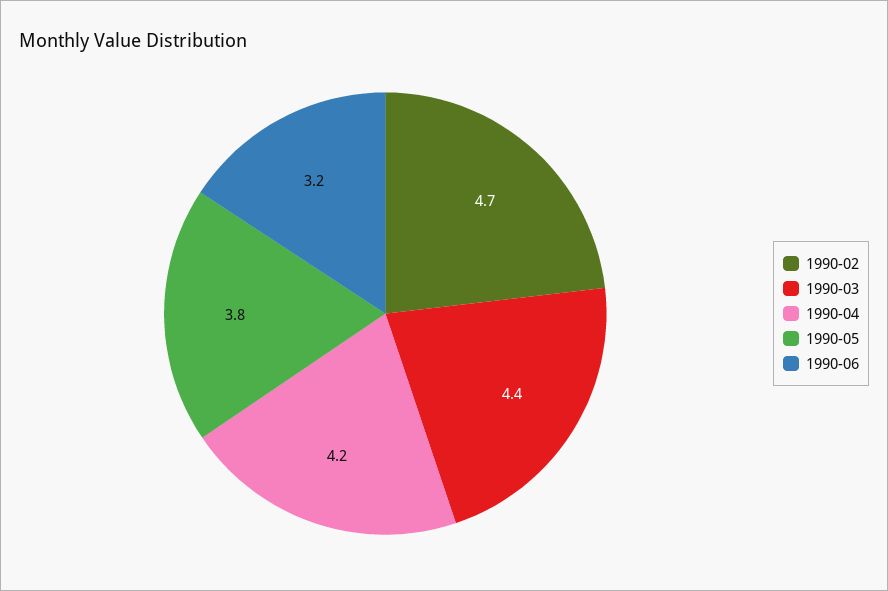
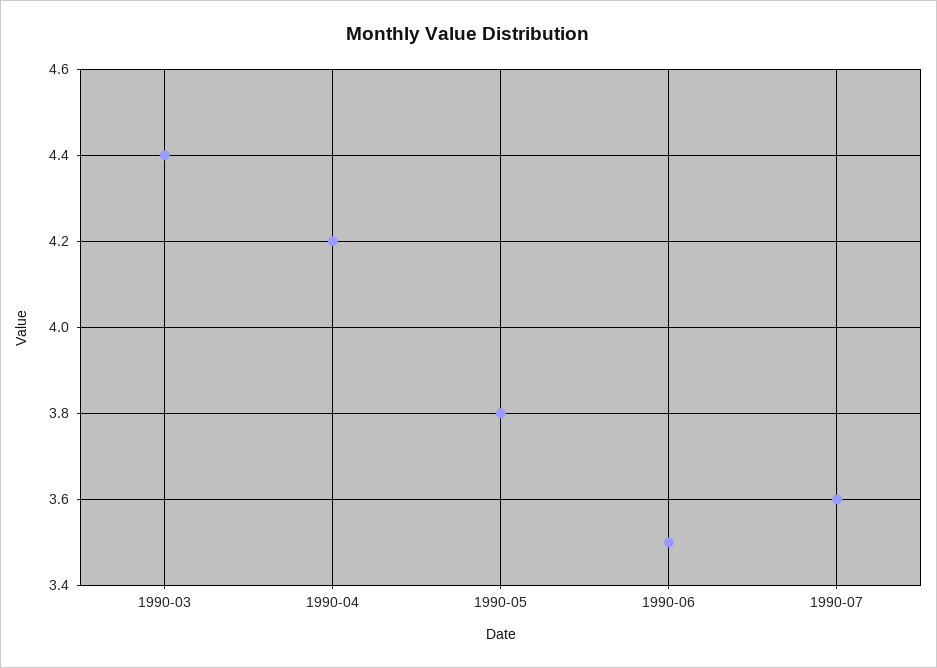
1990-02: 4.7 -> none
1990-06: 3.2 -> 3.5
1990-07: none -> 3.6

